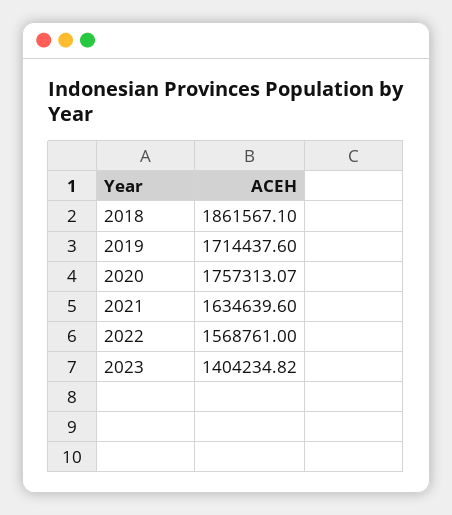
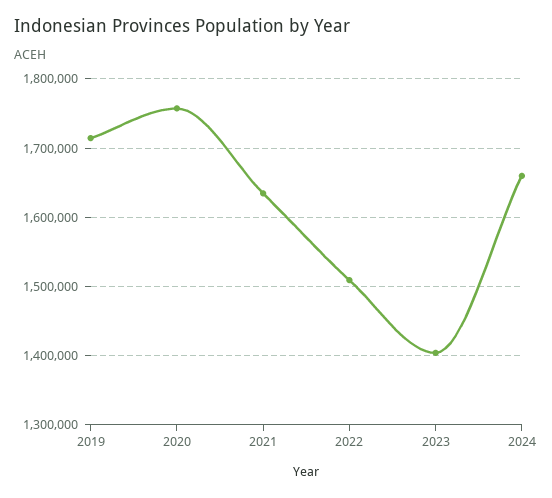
2018: 1861567.1 -> none
2022: 1568761 -> 1510000
2024: none -> 1660000

